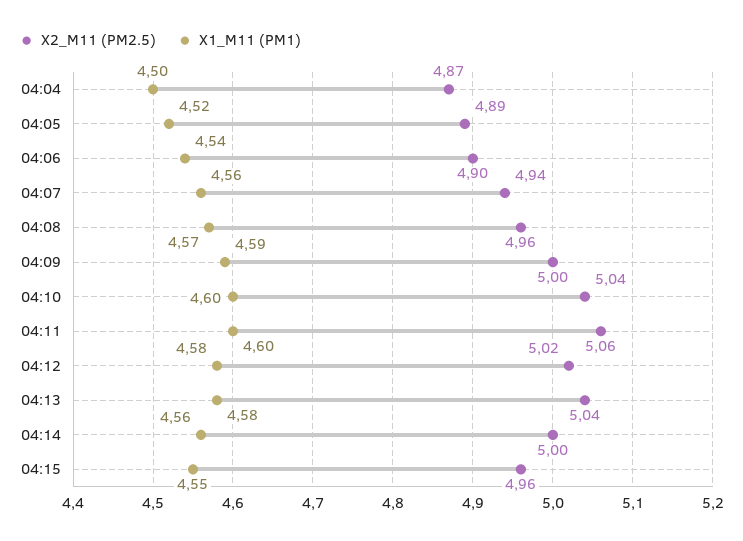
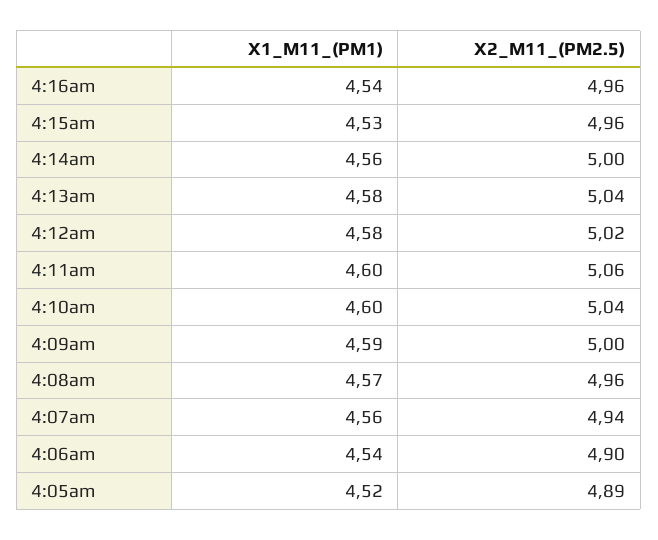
X2_M11 (PM2.5), 04:04: 4.87 -> none
X1_M11 (PM1), 04:04: 4.5 -> none
X1_M11 (PM1), 04:15: 4.55 -> 4.53
X1_M11 (PM1), 4:16am: none -> 4.54
X2_M11 (PM2.5), 4:16am: none -> 4.96

